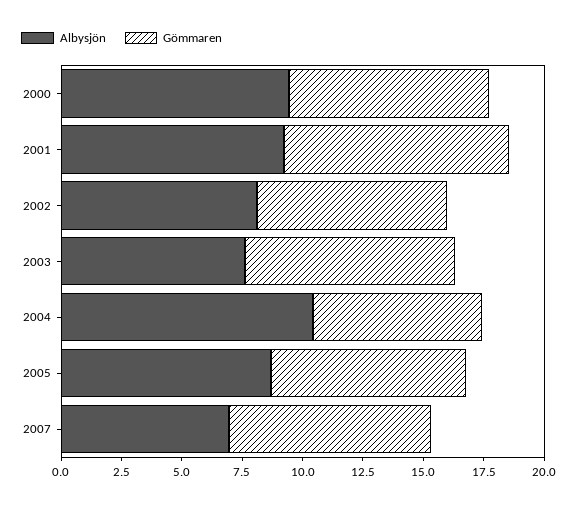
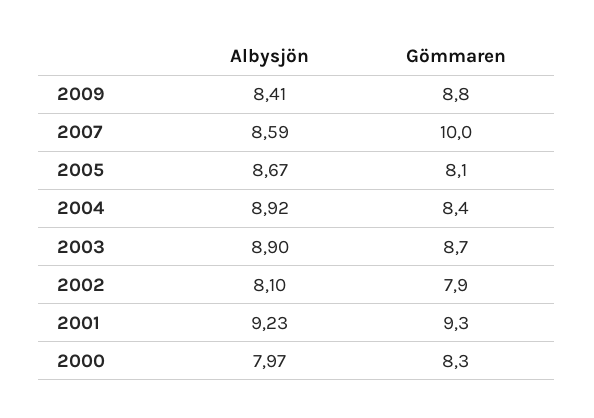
Albysjön, 2000: 9.5 -> 7.97
Albysjön, 2003: 7.5 -> 8.9
Albysjön, 2004: 10.5 -> 8.92
Gömmaren, 2004: 7 -> 8.4
Albysjön, 2007: 7 -> 8.59
Gömmaren, 2007: 8.5 -> 10
Albysjön, 2009: none -> 8.41
Gömmaren, 2009: none -> 8.8

